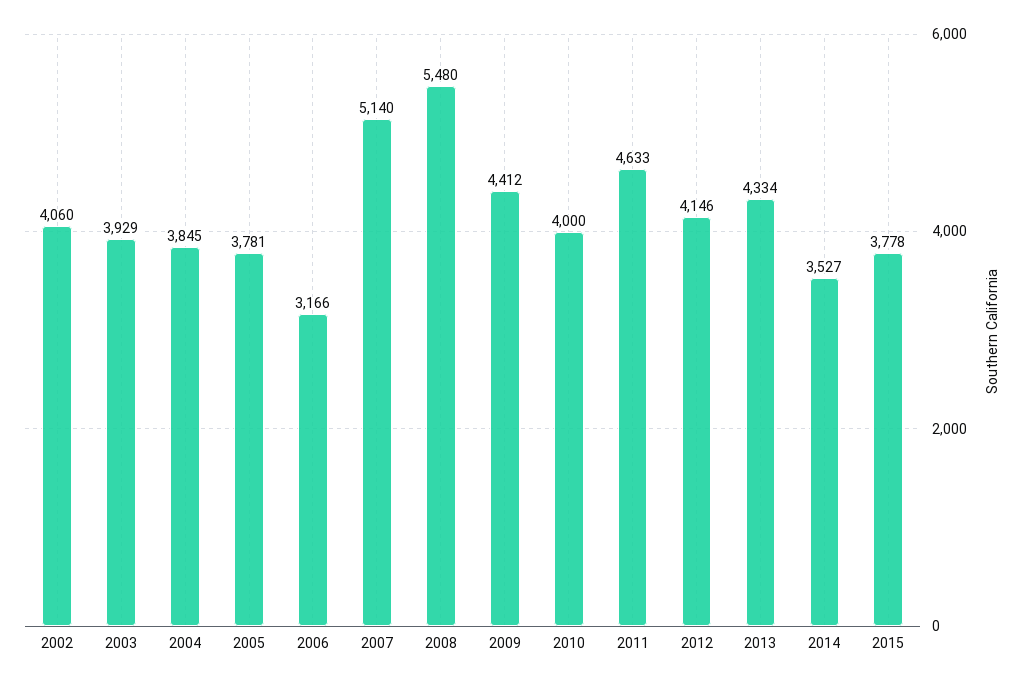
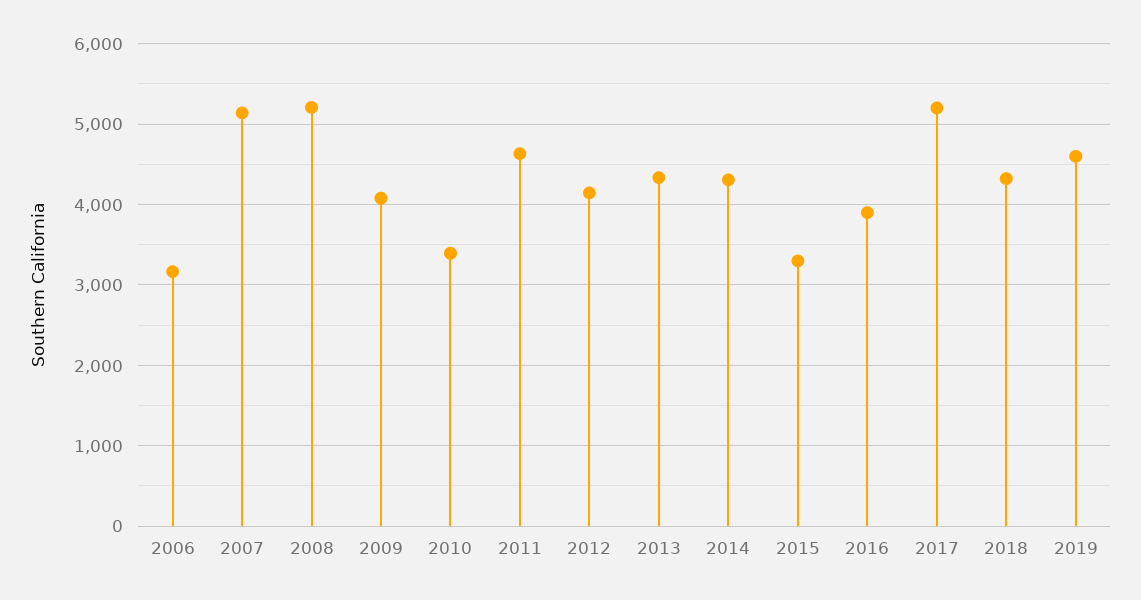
2002: 4060 -> none
2003: 3929 -> none
2004: 3845 -> none
2005: 3781 -> none
2008: 5480 -> 5200
2009: 4412 -> 4100
2010: 4000 -> 3400
2014: 3527 -> 4300
2015: 3778 -> 3300
2016: none -> 3900
2017: none -> 5200
2018: none -> 4300
2019: none -> 4600

